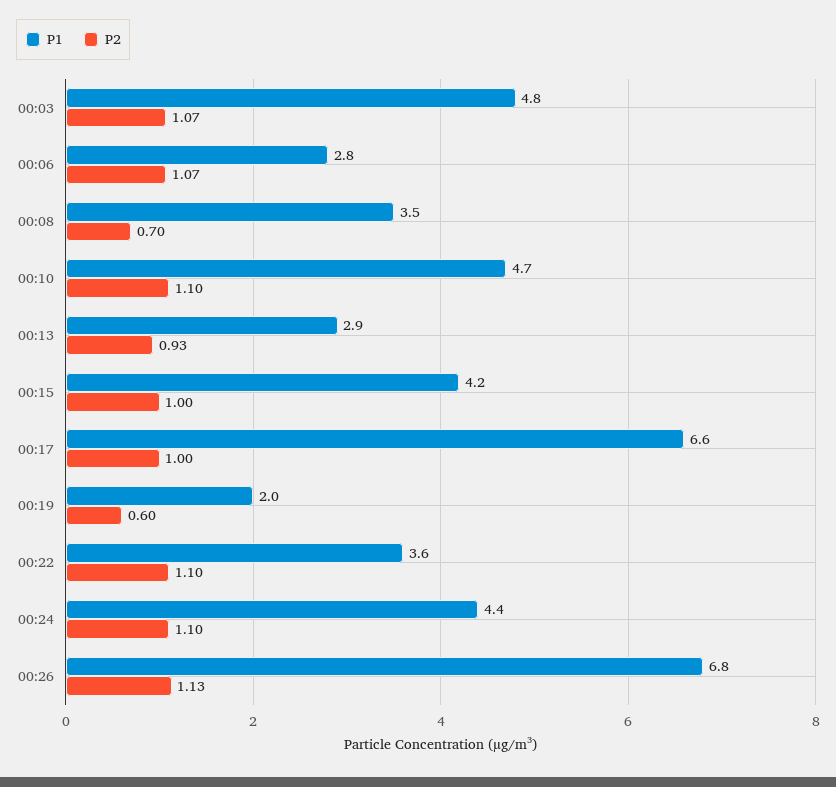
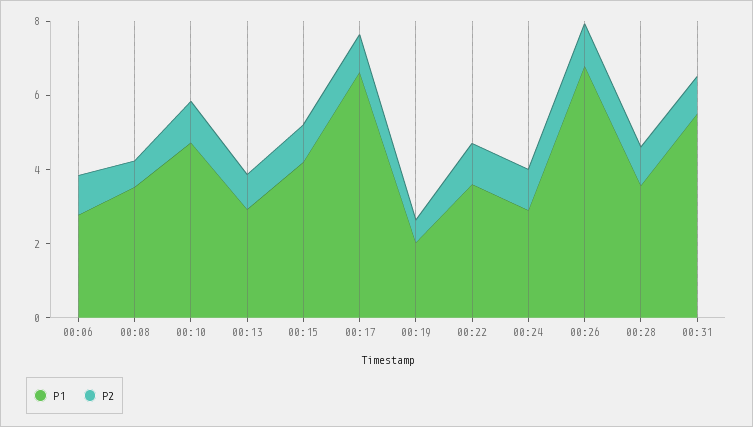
P1, 00:03: 4.8 -> none
P2, 00:03: 1.07 -> none
P1, 00:24: 4.4 -> 3
P1, 00:28: none -> 3.5
P2, 00:28: none -> 1
P1, 00:31: none -> 5.5
P2, 00:31: none -> 1

